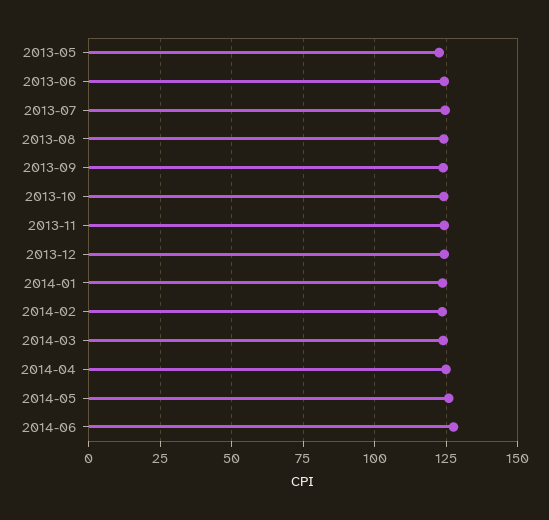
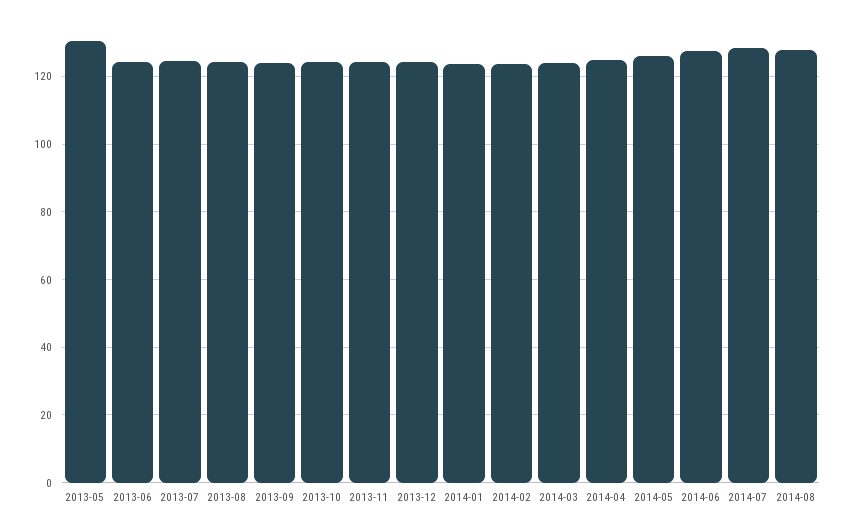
2013-05: 122.5 -> 130
2014-07: none -> 128
2014-08: none -> 128

